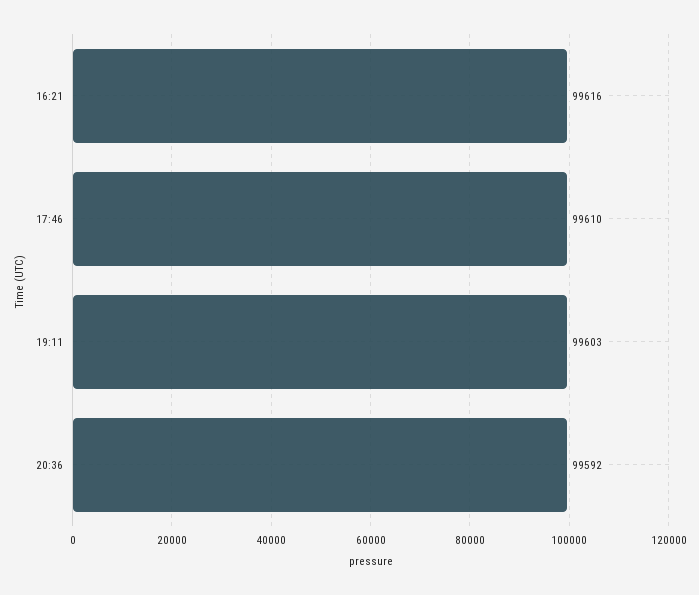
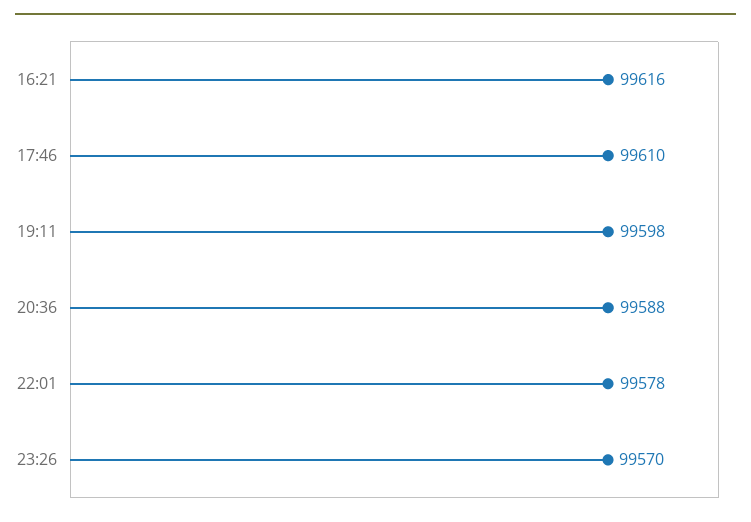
19:11: 99603 -> 99598
20:36: 99592 -> 99588
22:01: none -> 99578
23:26: none -> 99570

